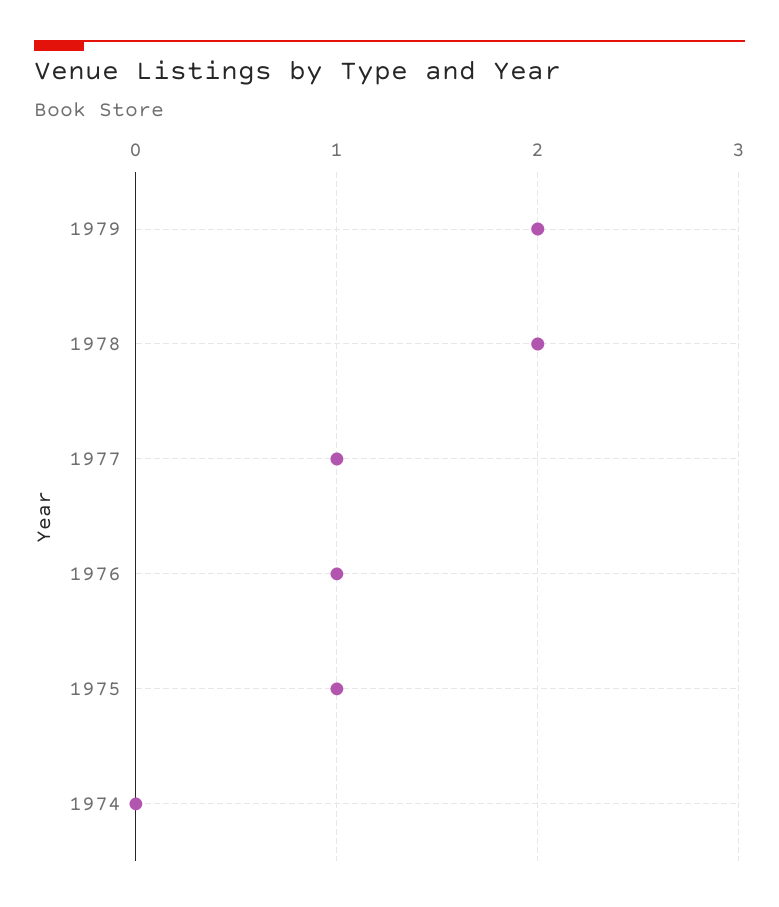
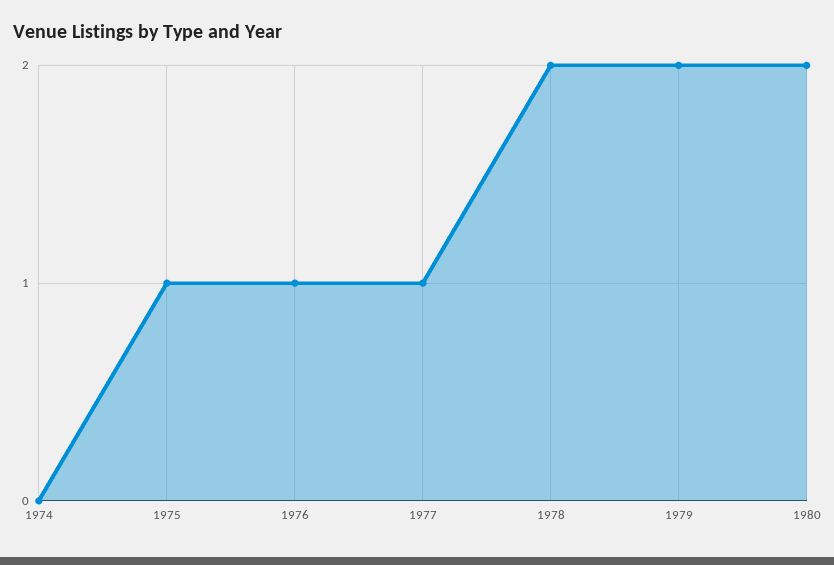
1980: none -> 2

